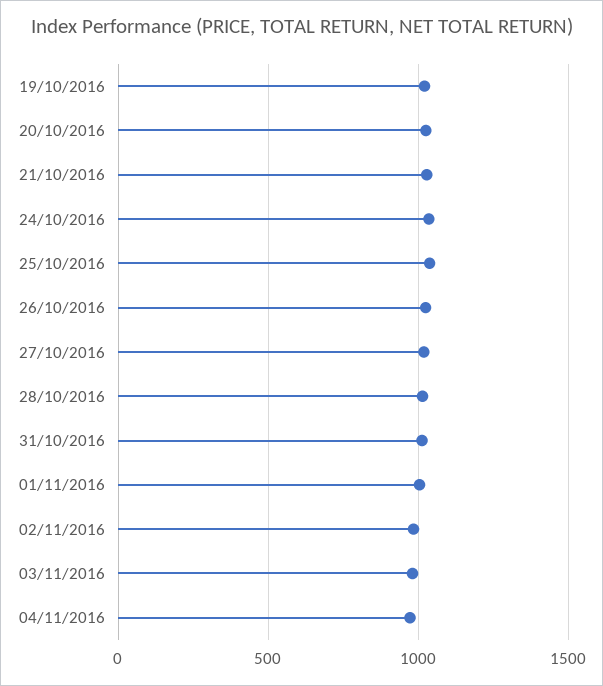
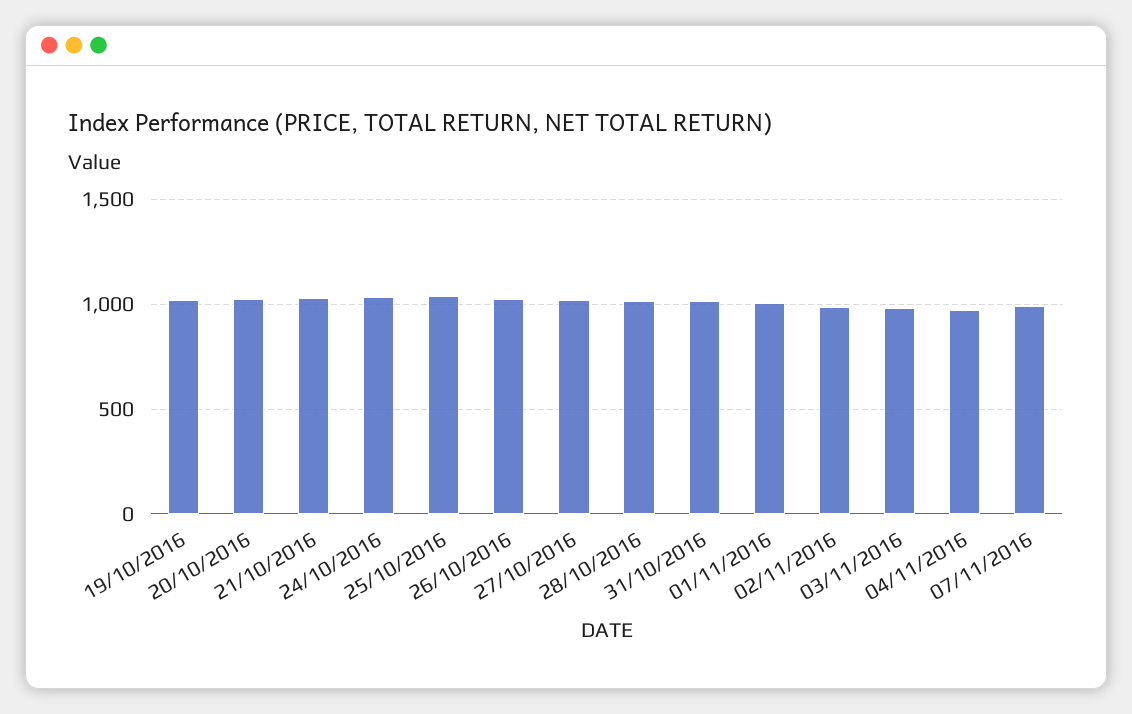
07/11/2016: none -> 1000

